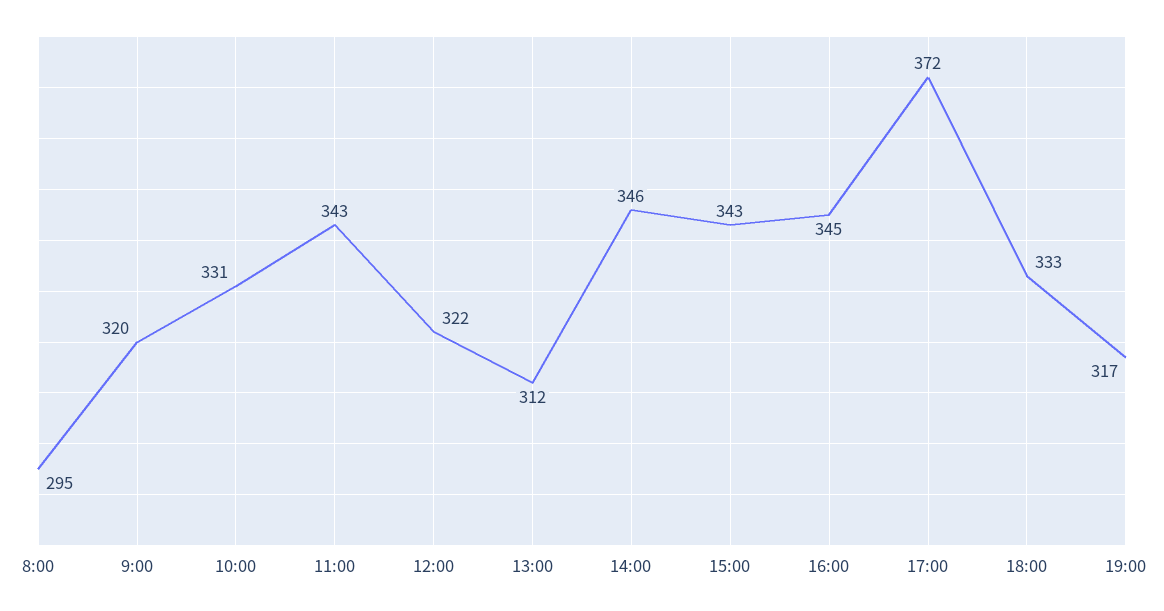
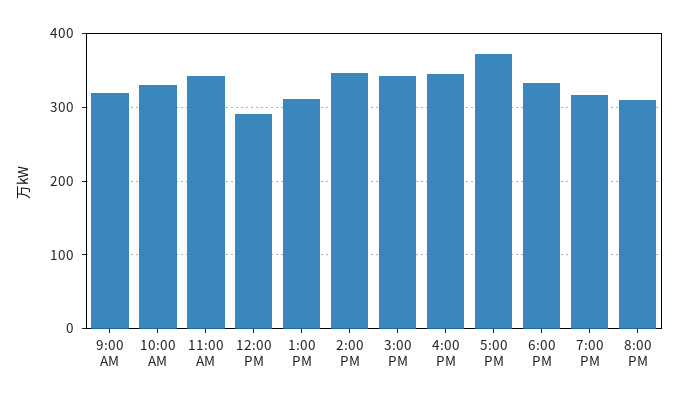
8:00: 295 -> none
12:00: 322 -> 290
8:00 PM: none -> 310

